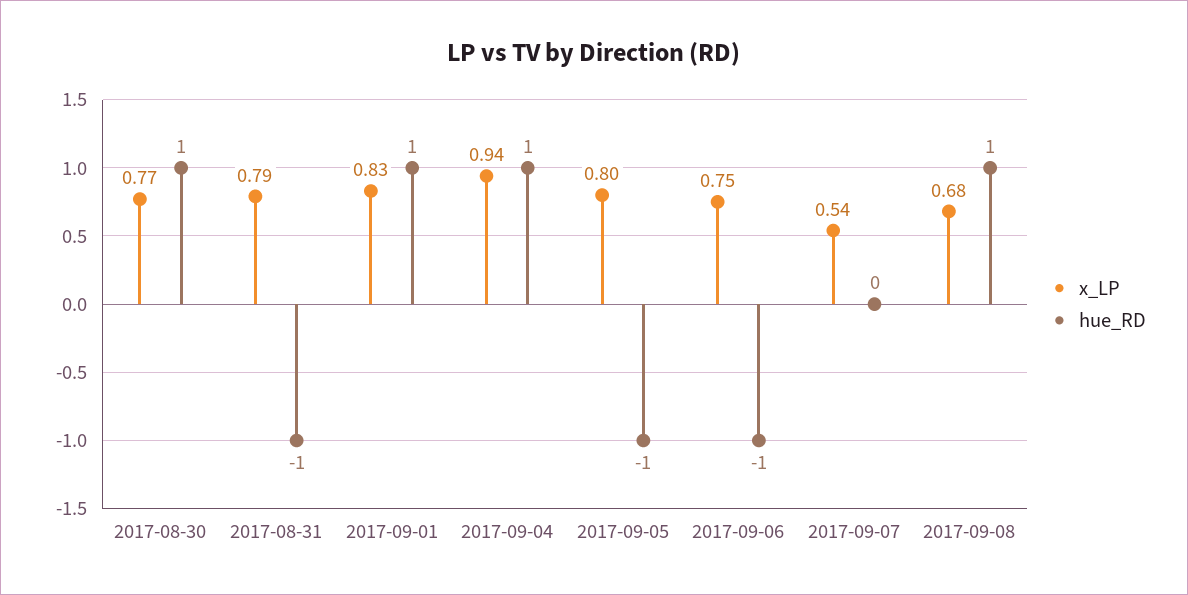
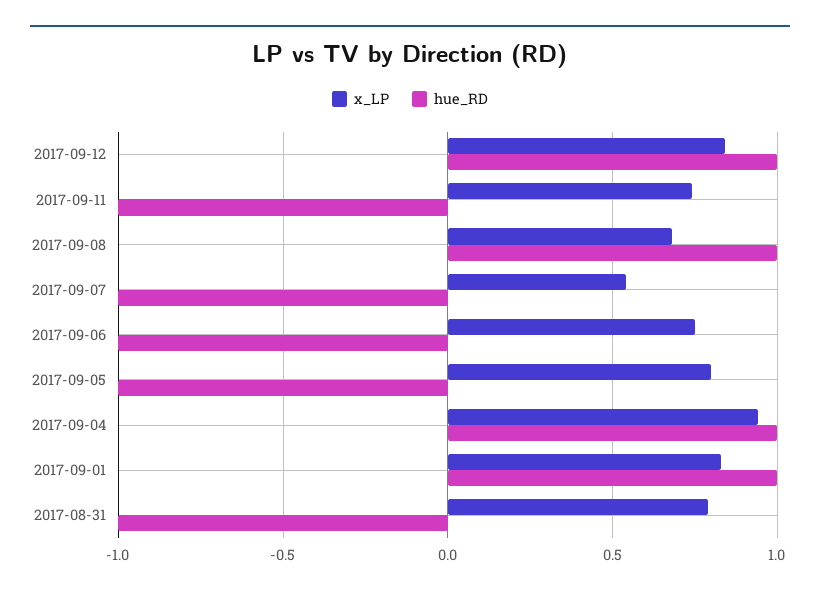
x_LP, 2017-08-30: 0.77 -> none
hue_RD, 2017-08-30: 1 -> none
hue_RD, 2017-09-07: 0 -> -1
x_LP, 2017-09-12: none -> 0.85
hue_RD, 2017-09-12: none -> 1
x_LP, 2017-09-11: none -> 0.75
hue_RD, 2017-09-11: none -> -1

